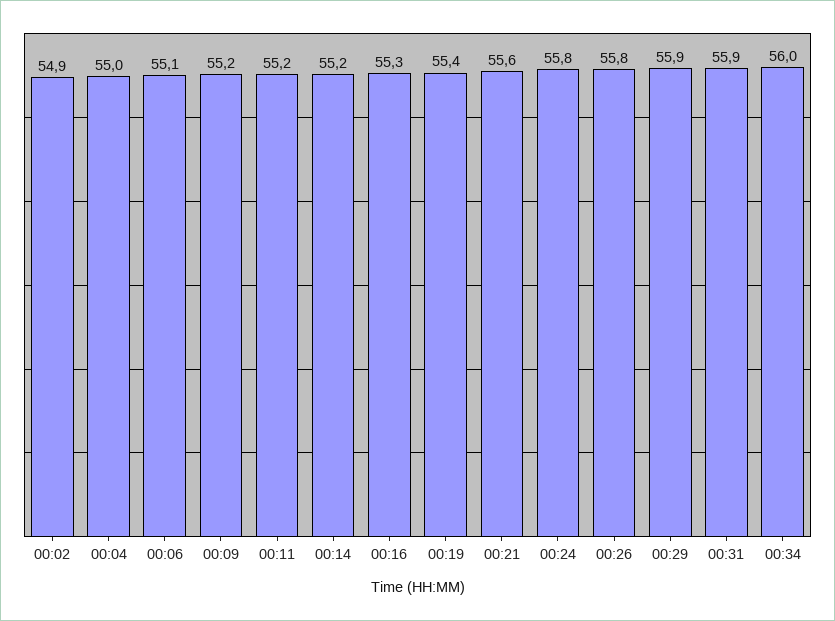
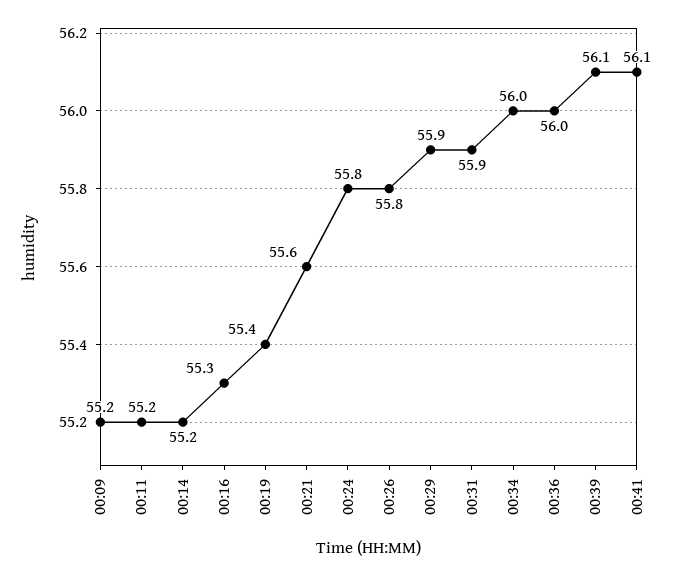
00:02: 54.9 -> none
00:04: 55 -> none
00:06: 55.1 -> none
00:36: none -> 56
00:39: none -> 56.1
00:41: none -> 56.1

